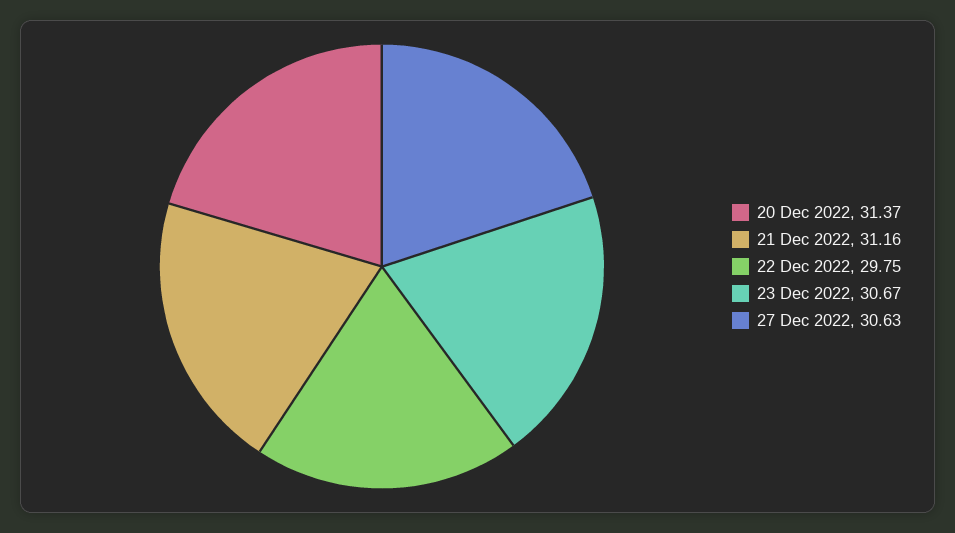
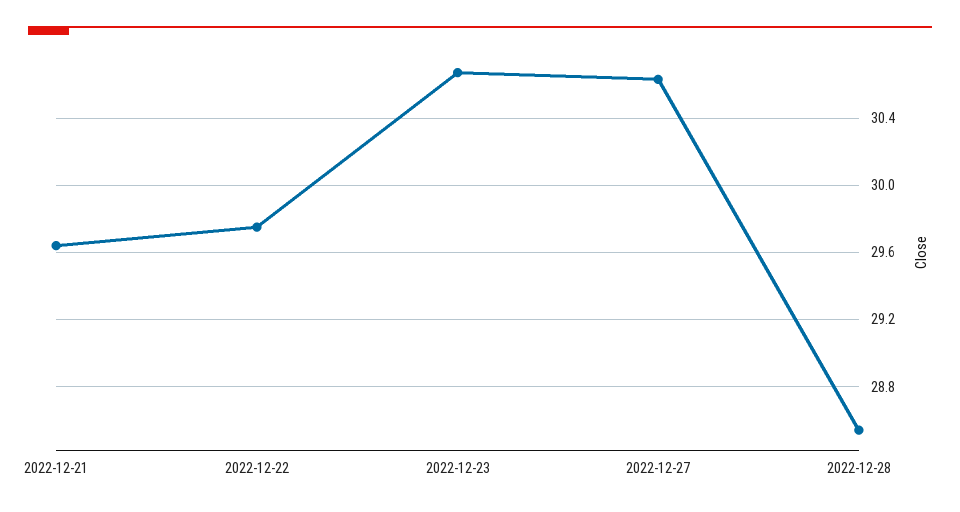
20 Dec 2022: 31.37 -> none
21 Dec 2022: 31.16 -> 29.65
2022-12-28: none -> 28.55

